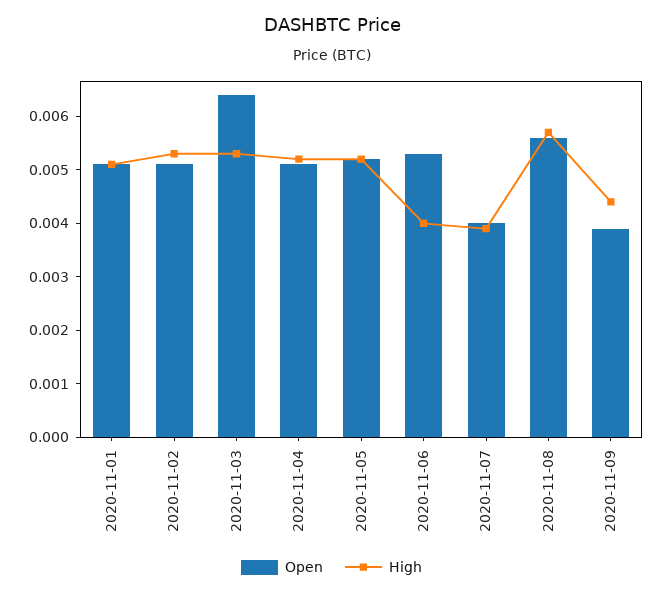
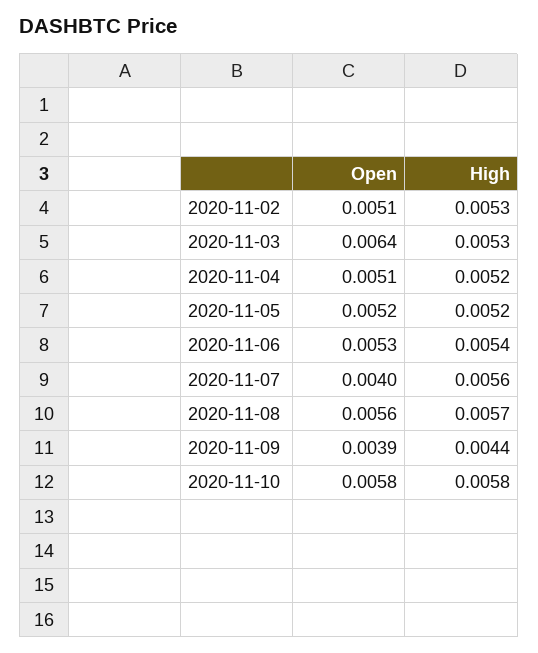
Open, 2020-11-01: 0.005 -> none
High, 2020-11-01: 0.005 -> none
High, 2020-11-06: 0.004 -> 0.0054
High, 2020-11-07: 0.004 -> 0.0056
Open, 2020-11-10: none -> 0.0058
High, 2020-11-10: none -> 0.0058

